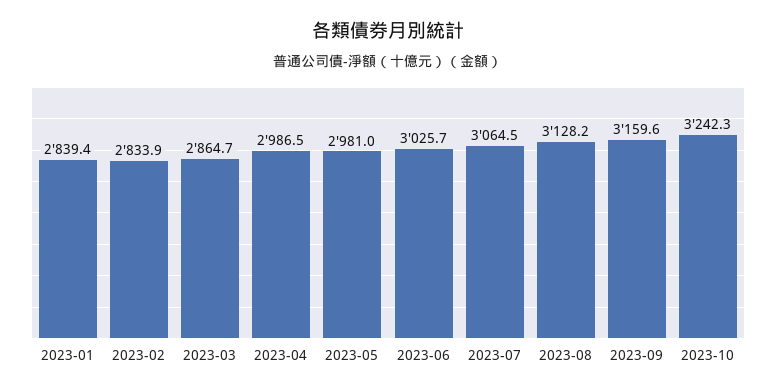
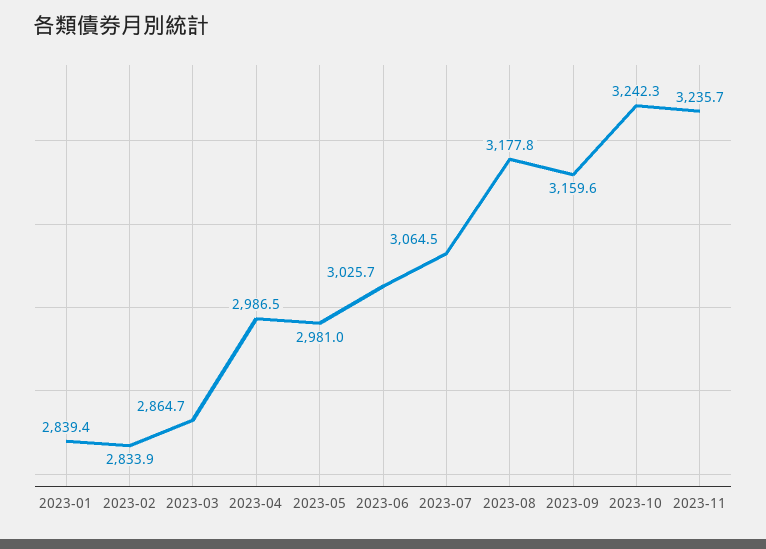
2023-08: 3128.2 -> 3177.8
2023-11: none -> 3235.7

